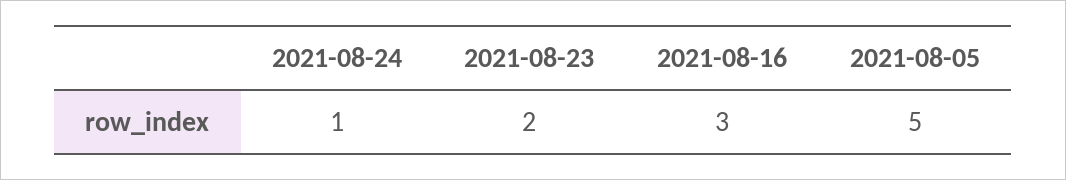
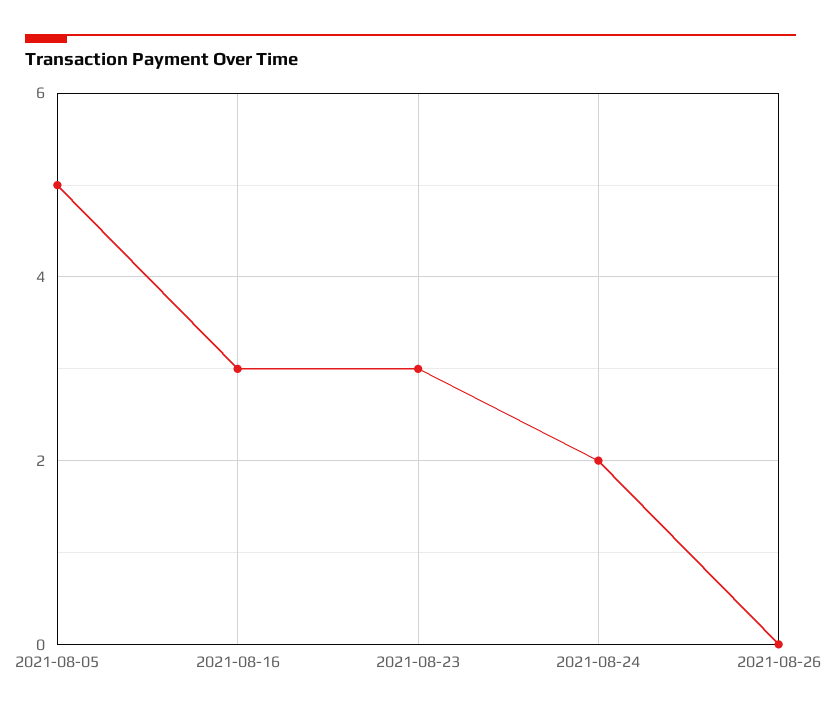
2021-08-24: 1 -> 2
2021-08-23: 2 -> 3
2021-08-26: none -> 0

